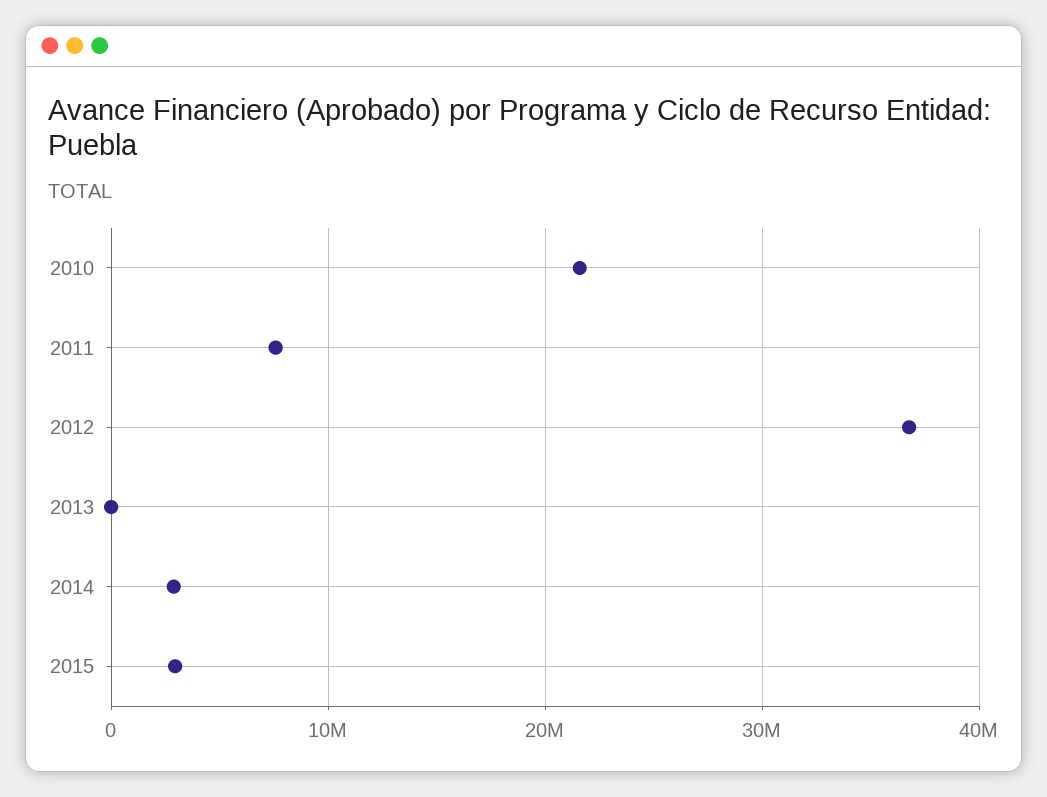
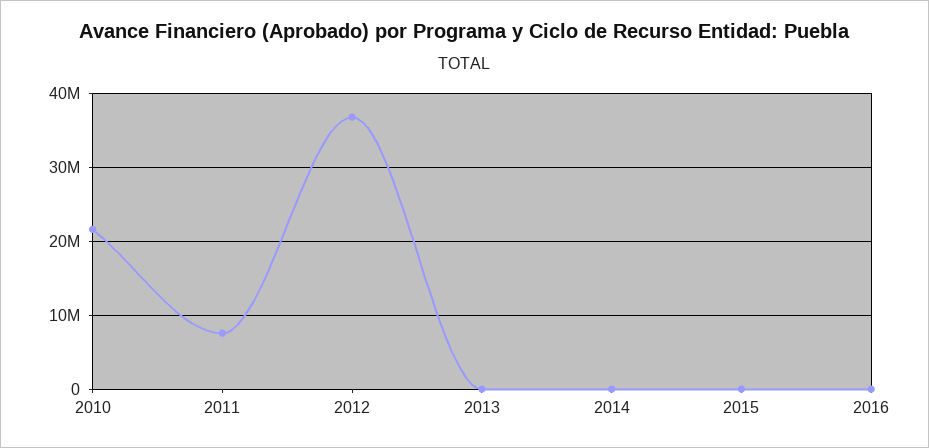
2014: 3000000 -> 0
2015: 3000000 -> 0
2016: none -> 0

